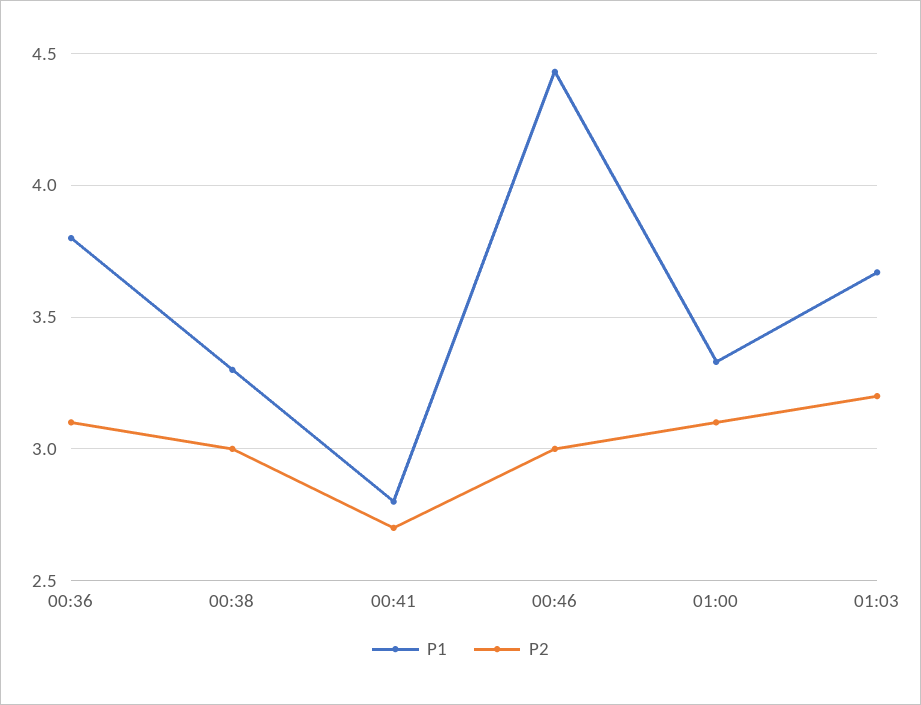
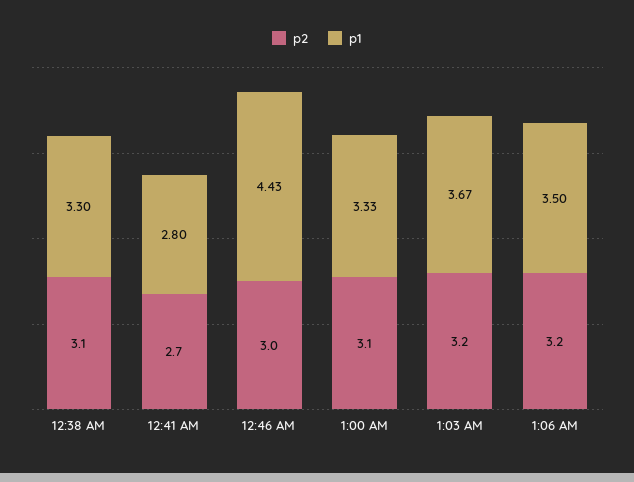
P1, 00:36: 3.8 -> none
P2, 00:36: 3.1 -> none
P2, 00:38: 3 -> 3.1
P2, 1:06 AM: none -> 3.2
P1, 1:06 AM: none -> 3.5

